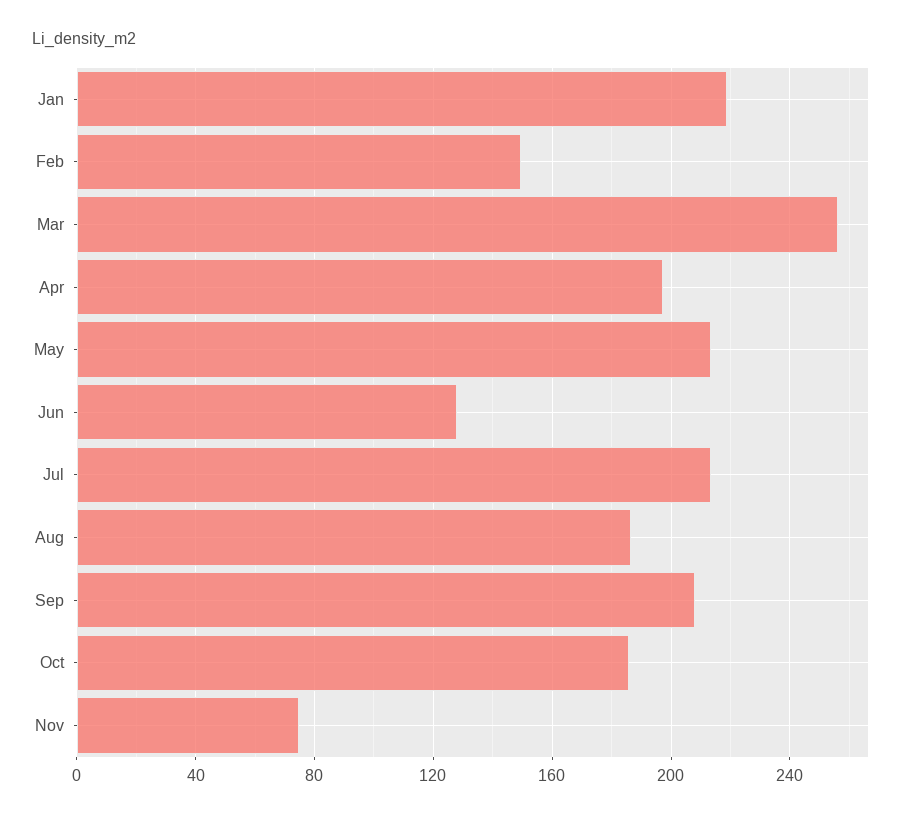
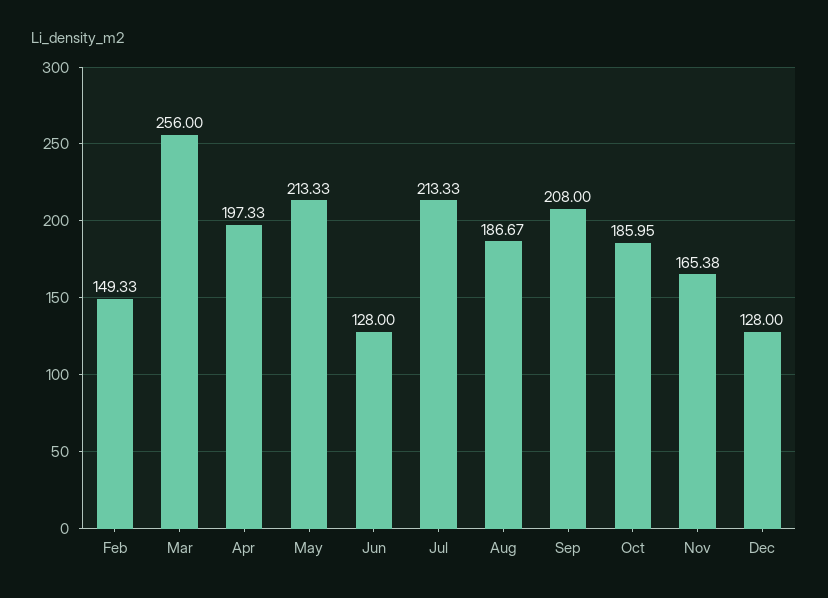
Jan: 220 -> none
Nov: 75 -> 165.38
Dec: none -> 128

